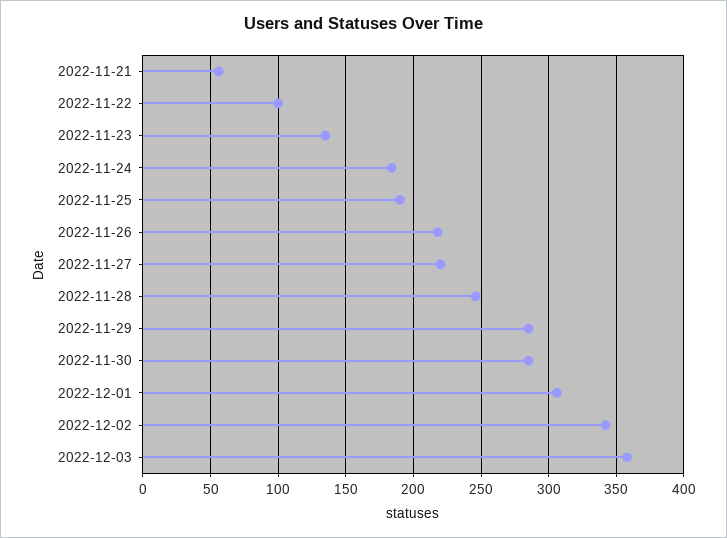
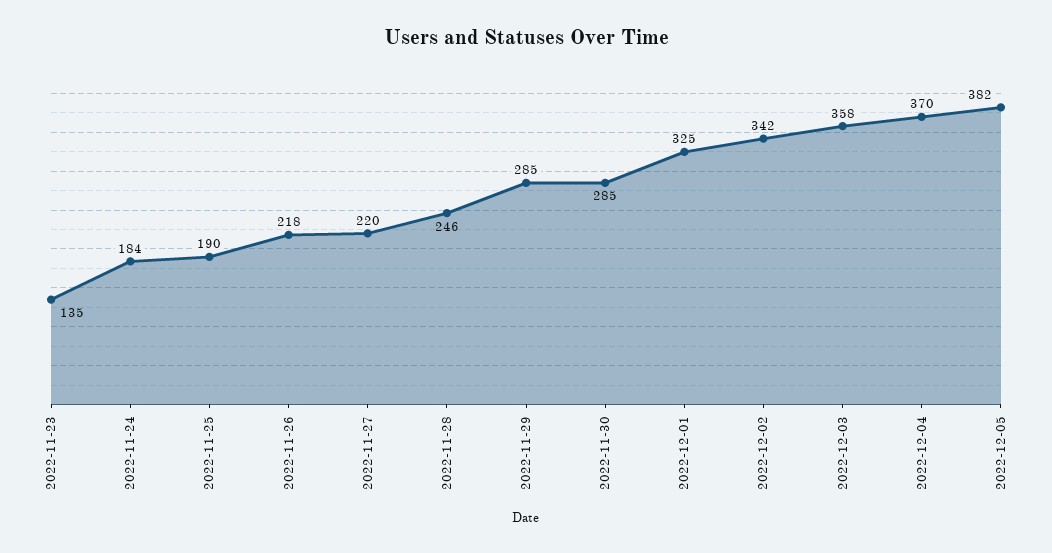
2022-11-21: 55 -> none
2022-11-22: 100 -> none
2022-12-01: 305 -> 325
2022-12-04: none -> 370
2022-12-05: none -> 382

